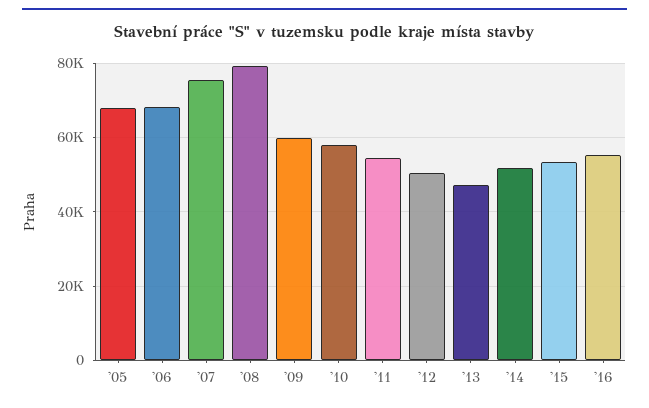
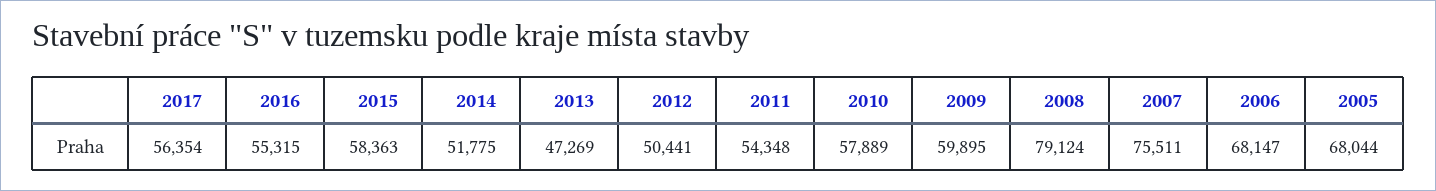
'15: 54000 -> 58363
2017: none -> 56354

